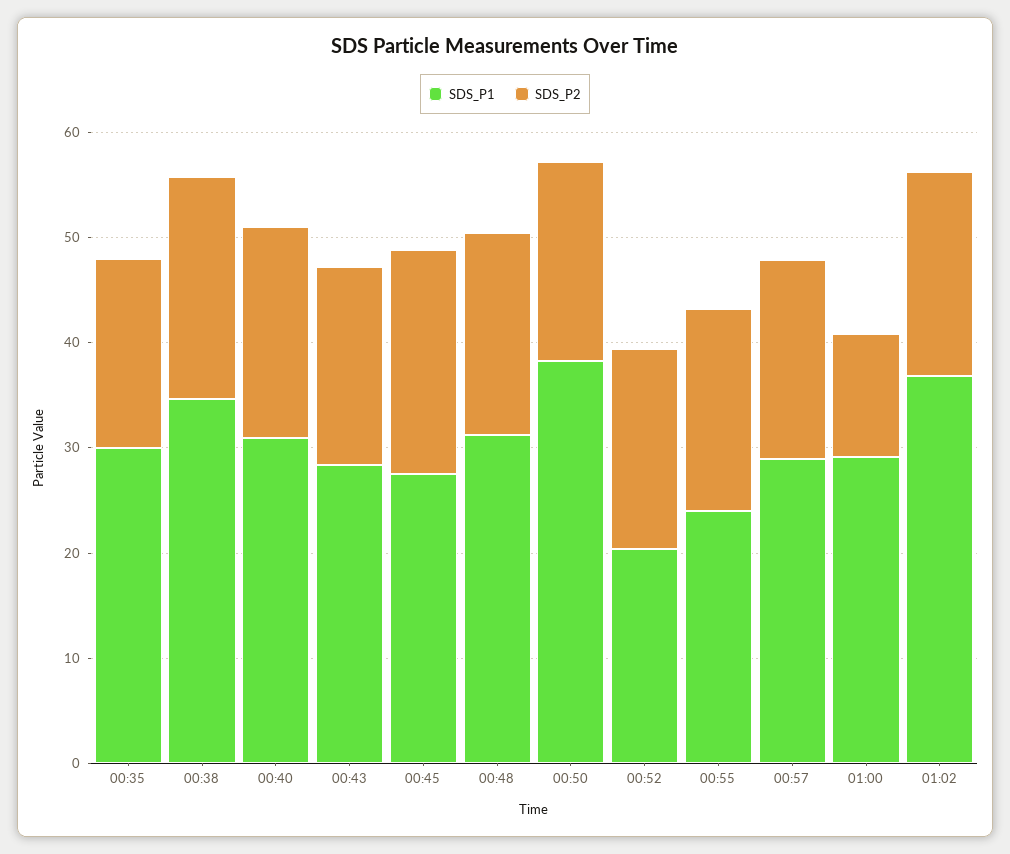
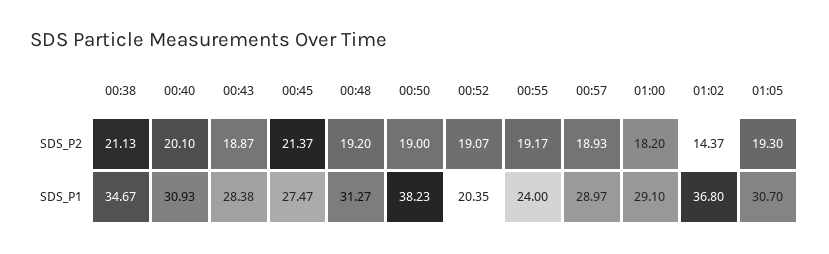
SDS_P1, 00:35: 30 -> none
SDS_P2, 00:35: 18 -> none
SDS_P2, 01:00: 12 -> 18.2
SDS_P2, 01:02: 20 -> 14.37
SDS_P2, 01:05: none -> 19.3
SDS_P1, 01:05: none -> 30.7

